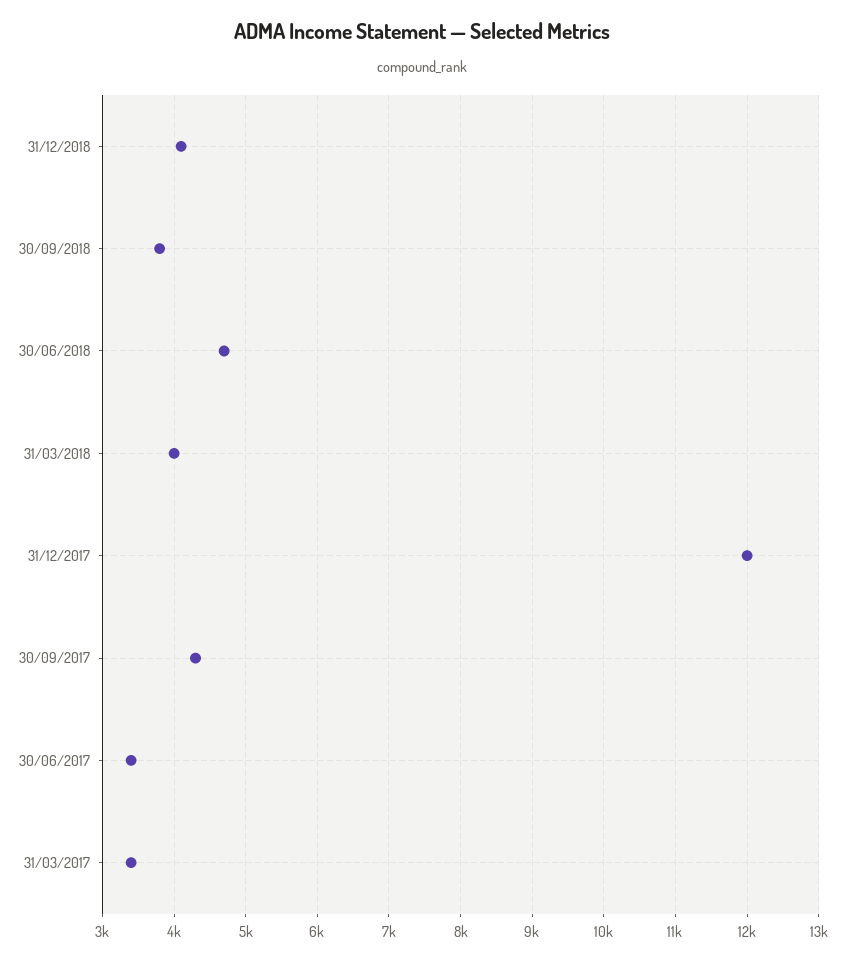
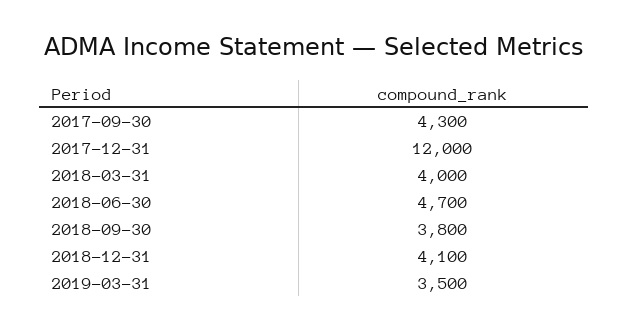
30/06/2017: 3400 -> none
31/03/2017: 3400 -> none
2019-03-31: none -> 3500

